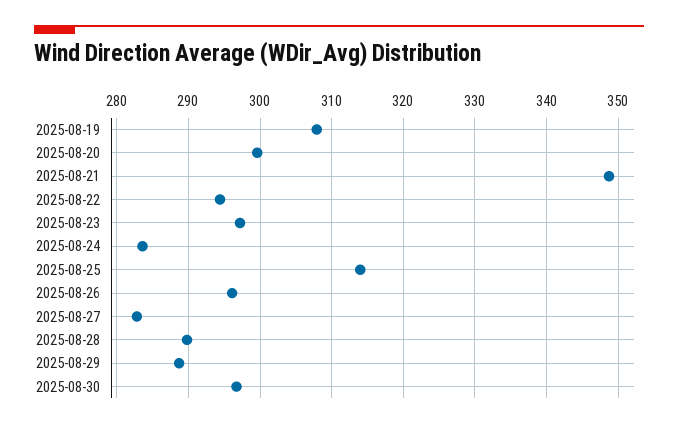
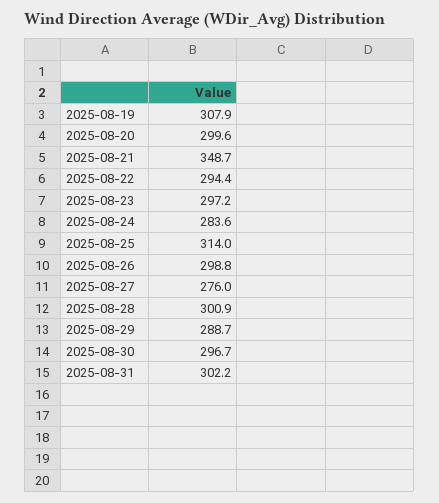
2025-08-26: 296 -> 298.8
2025-08-27: 283 -> 276
2025-08-28: 290 -> 300.9
2025-08-31: none -> 302.2

